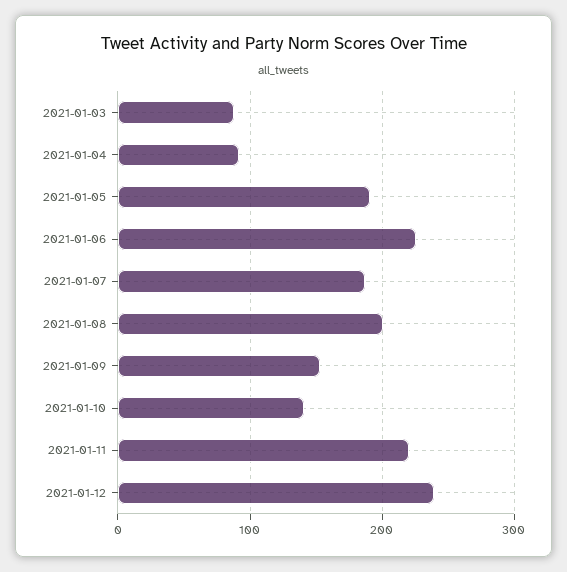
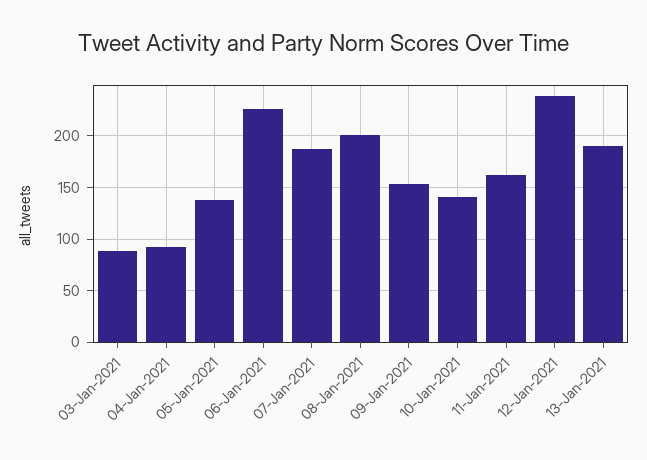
2021-01-05: 190 -> 140
2021-01-11: 220 -> 160
13-Jan-2021: none -> 190

